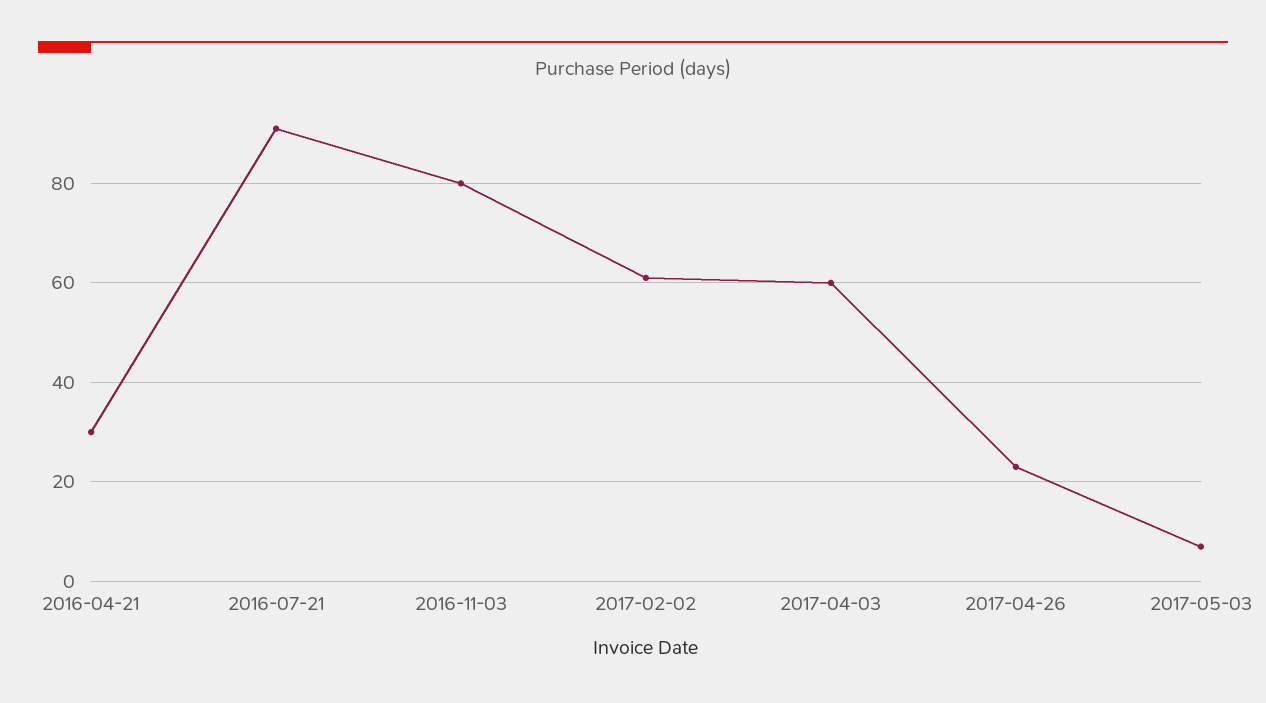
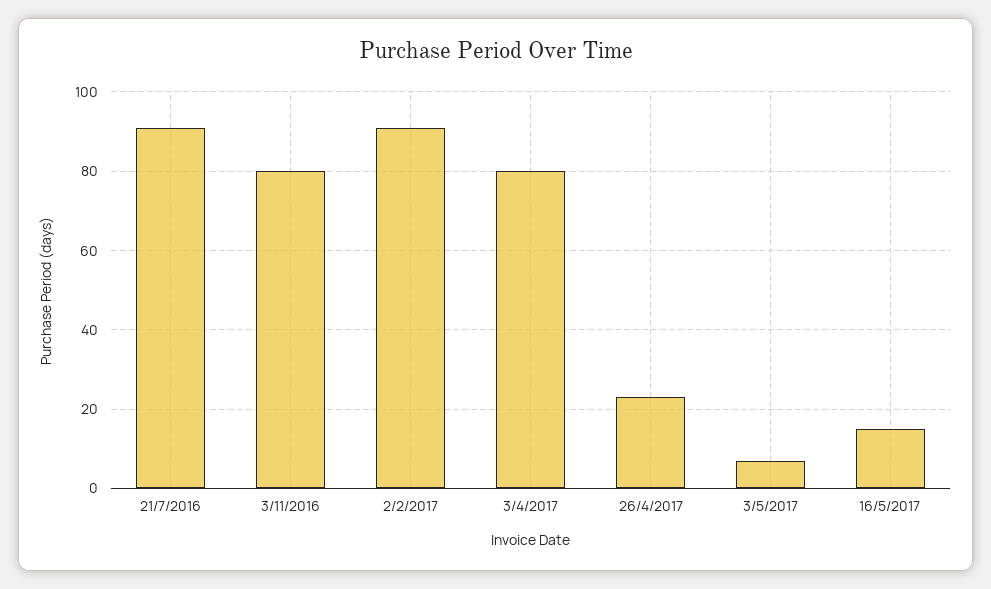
2016-04-21: 30 -> none
2017-02-02: 60 -> 90
2017-04-03: 60 -> 80
16/5/2017: none -> 15

